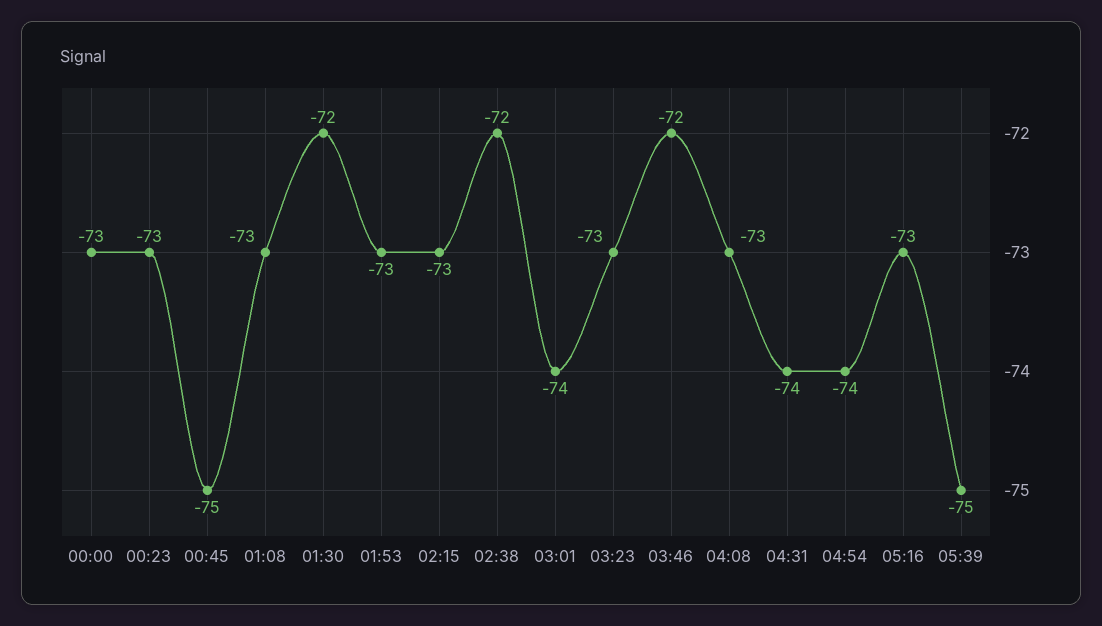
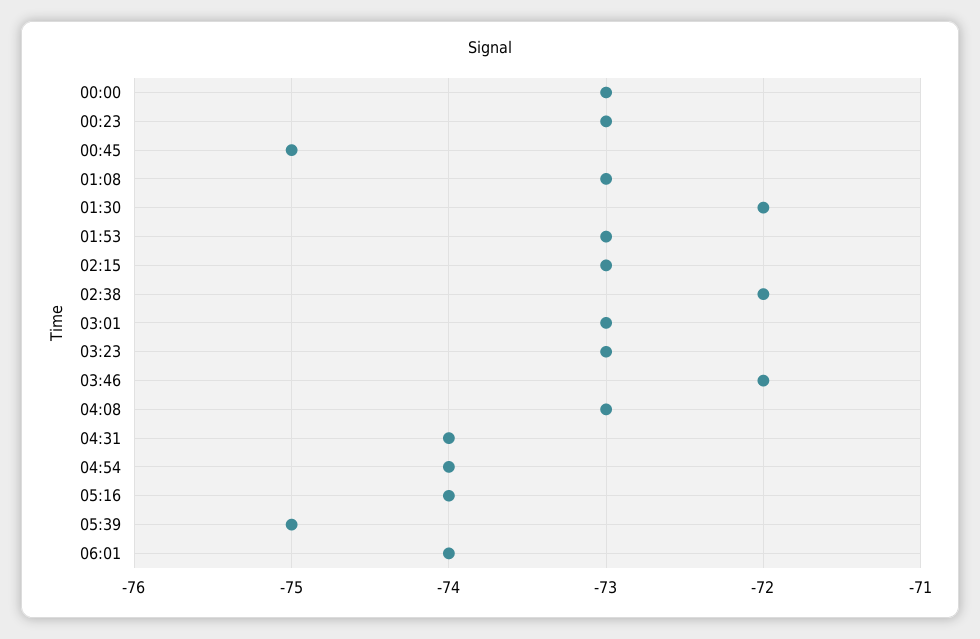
03:01: -74 -> -73
05:16: -73 -> -74
06:01: none -> -74

